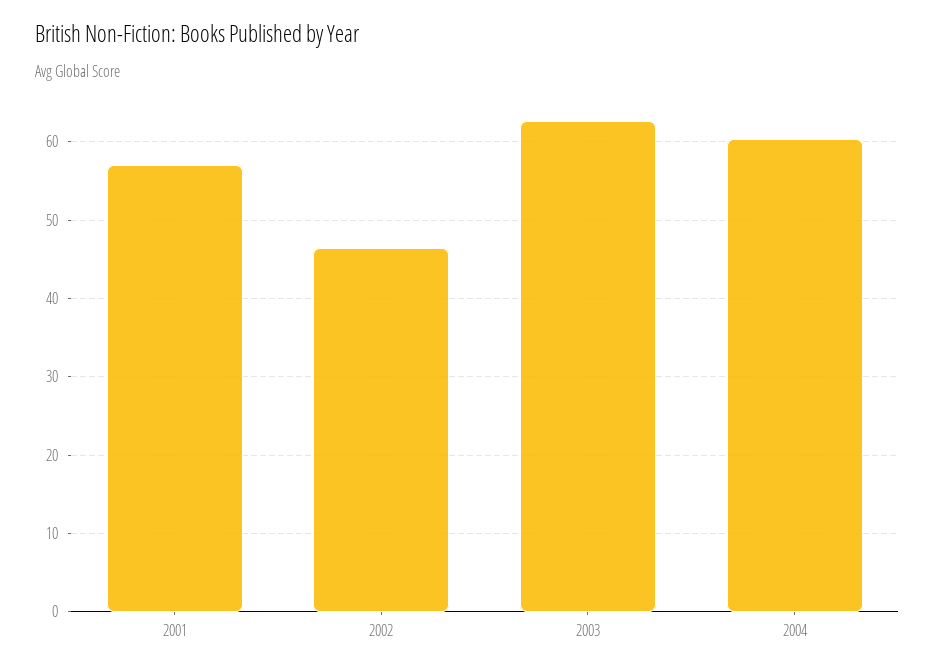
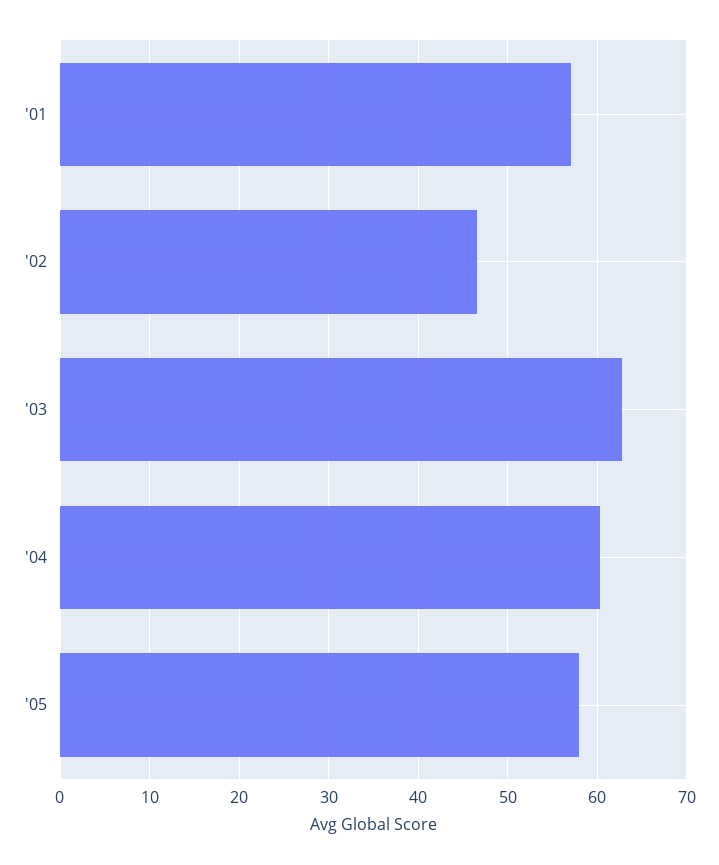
'05: none -> 58

